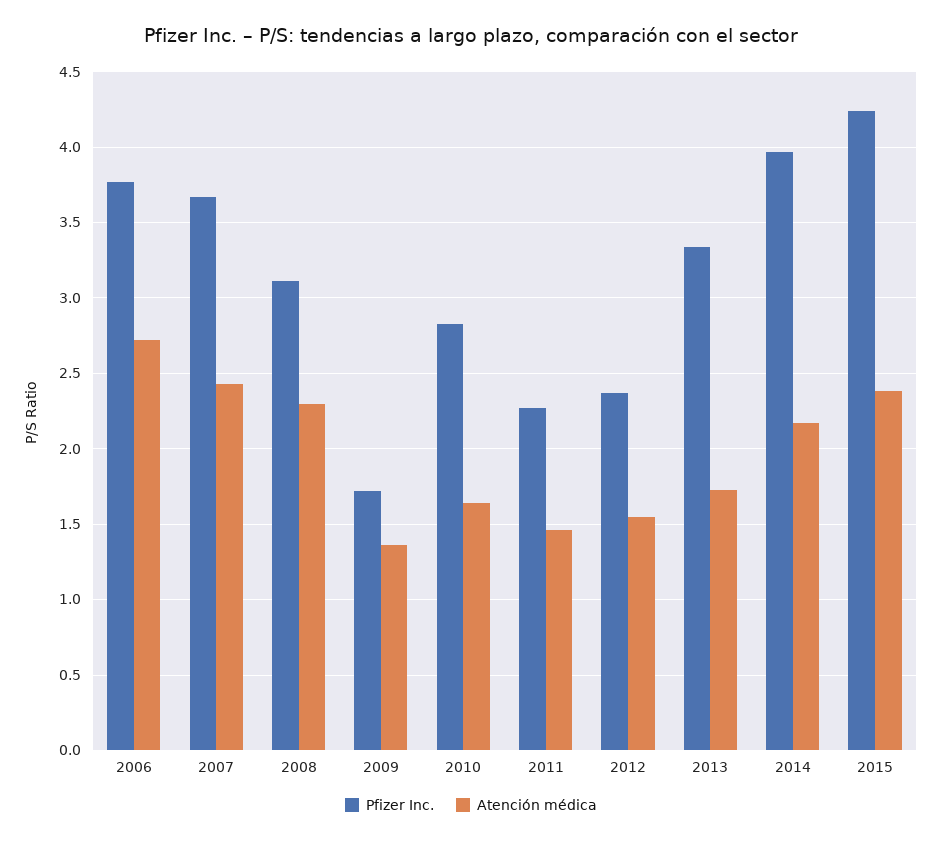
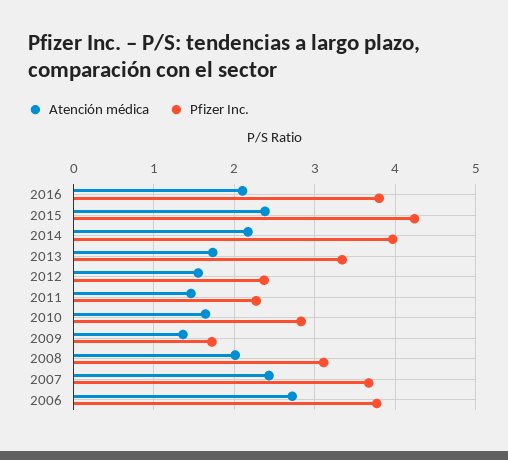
Atención médica, 2008: 2.3 -> 2
Atención médica, 2016: none -> 2.1
Pfizer Inc., 2016: none -> 3.8

